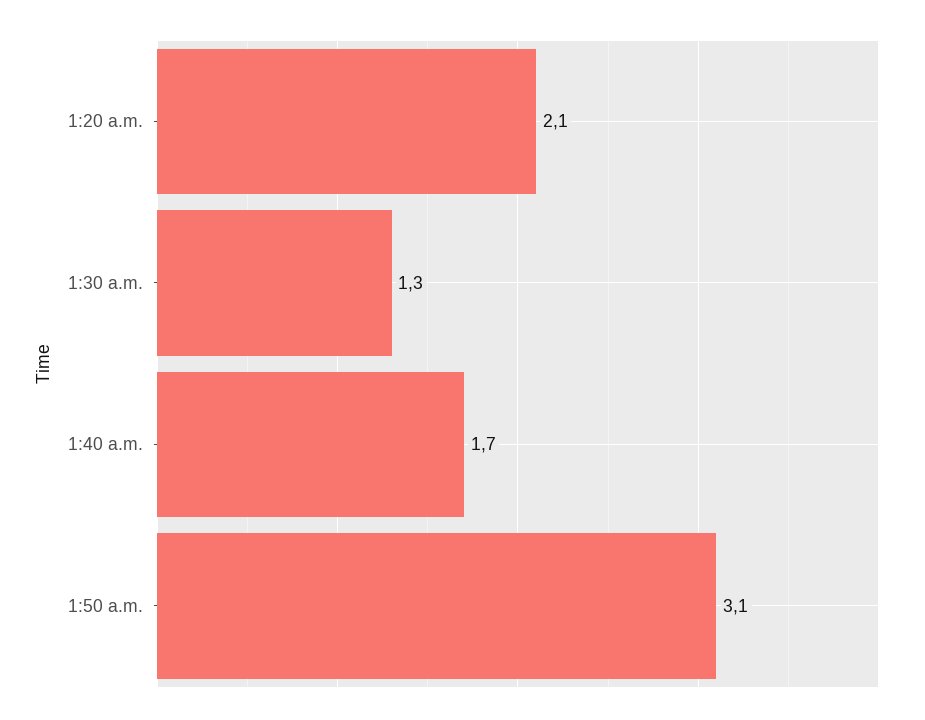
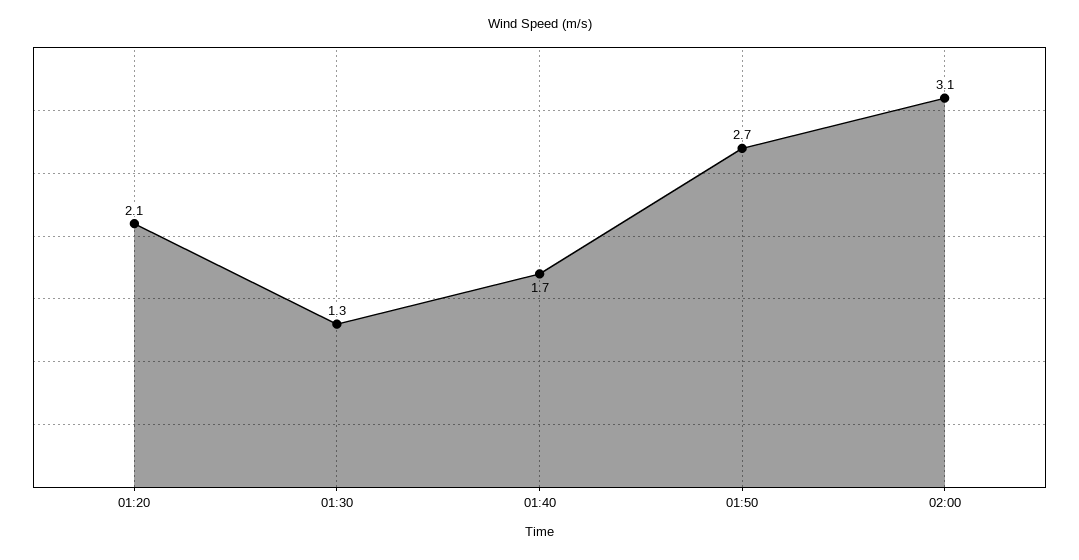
1:50 a.m.: 3.1 -> 2.7
02:00: none -> 3.1

